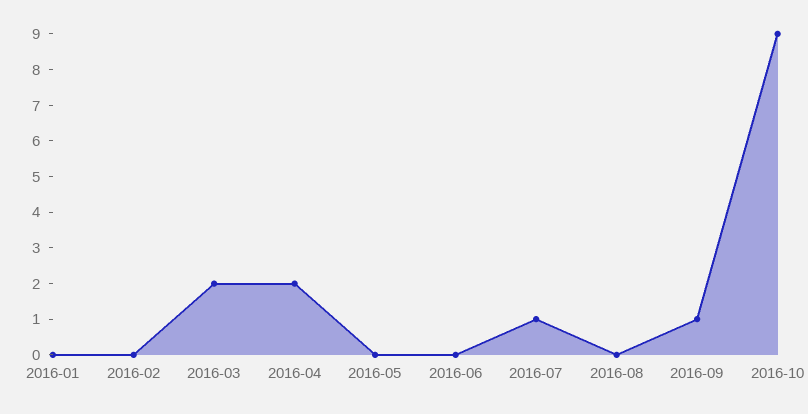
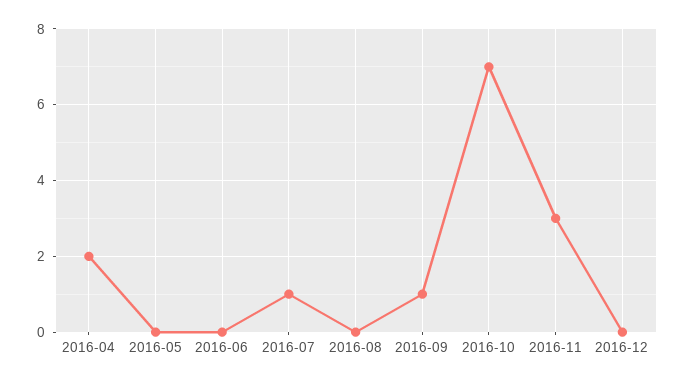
2016-01: 0 -> none
2016-02: 0 -> none
2016-03: 2 -> none
2016-10: 9 -> 7
2016-11: none -> 3
2016-12: none -> 0

